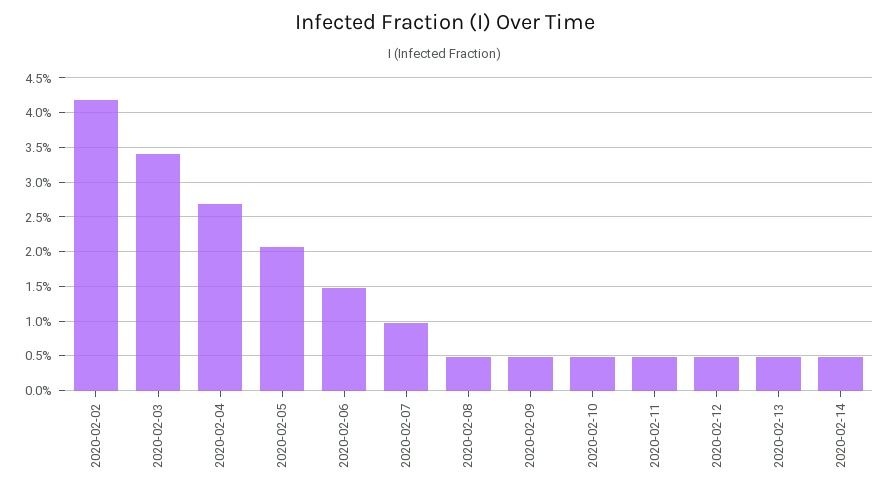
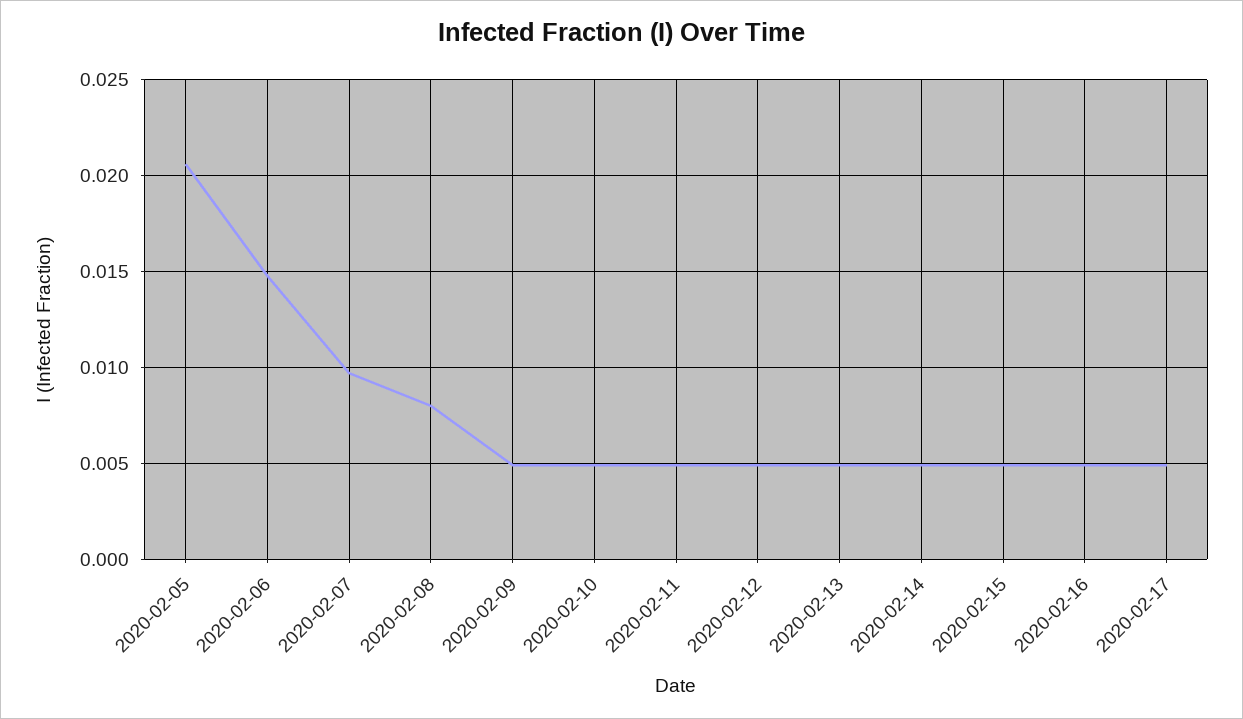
2020-02-02: 0.042 -> none
2020-02-03: 0.034 -> none
2020-02-04: 0.027 -> none
2020-02-08: 0.005 -> 0.008
2020-02-15: none -> 0.005
2020-02-16: none -> 0.005
2020-02-17: none -> 0.005

